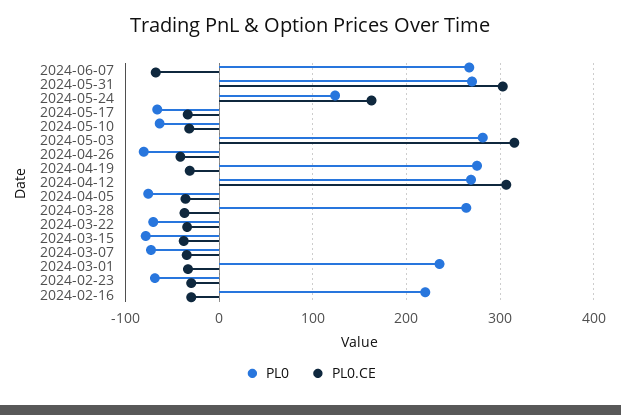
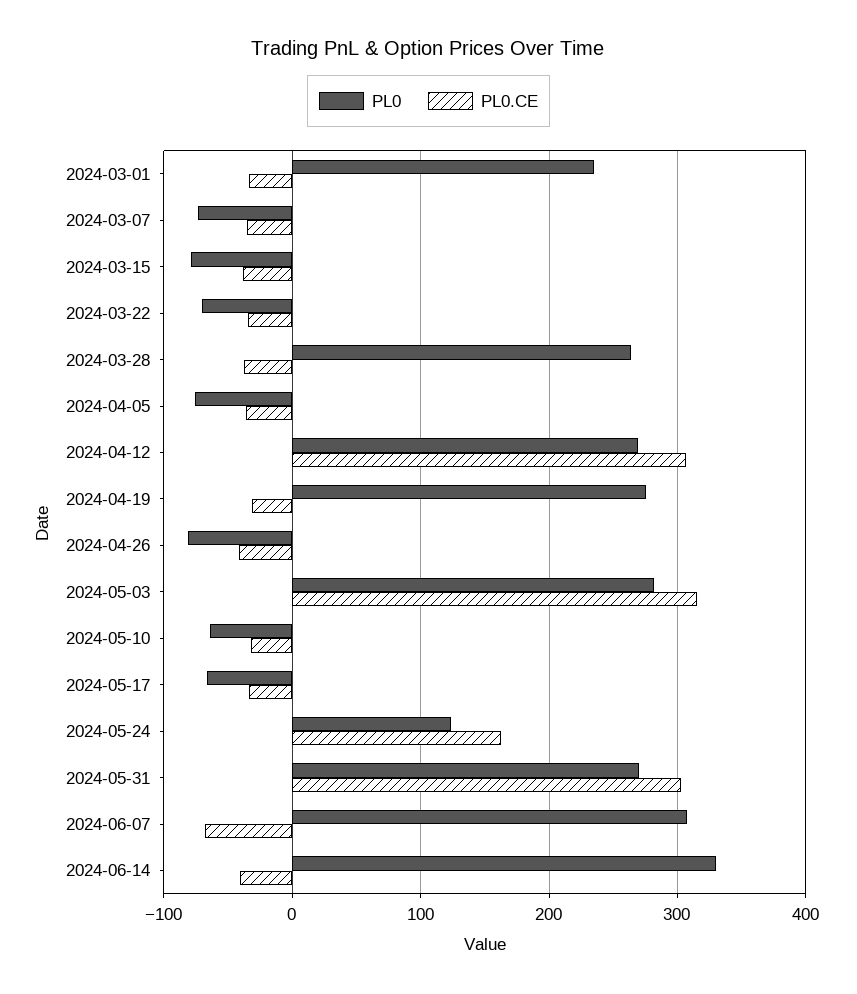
PL0, 2024-06-07: 270 -> 310
PL0, 2024-02-23: -70 -> none
PL0.CE, 2024-02-23: -30 -> none
PL0, 2024-02-16: 220 -> none
PL0.CE, 2024-02-16: -30 -> none
PL0, 2024-06-14: none -> 330
PL0.CE, 2024-06-14: none -> -40

